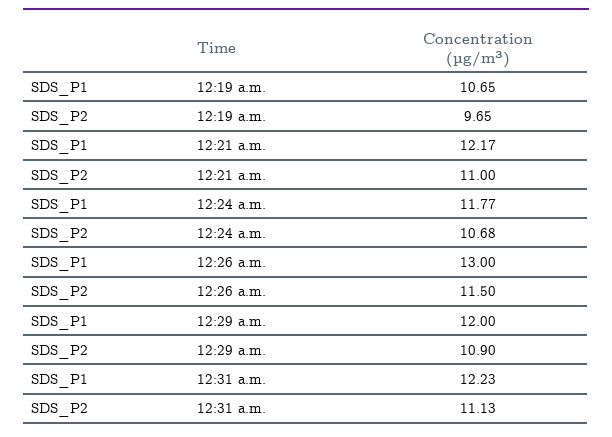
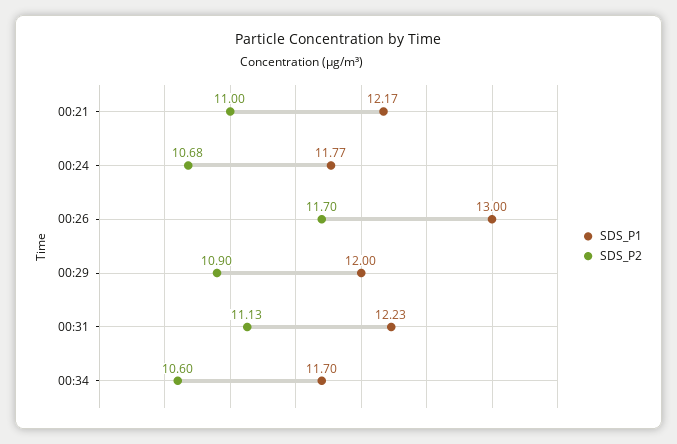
SDS_P1, 12:19 a.m.: 10.65 -> none
SDS_P2, 12:19 a.m.: 9.65 -> none
SDS_P2, 12:26 a.m.: 11.5 -> 11.7
SDS_P1, 00:34: none -> 11.7
SDS_P2, 00:34: none -> 10.6

